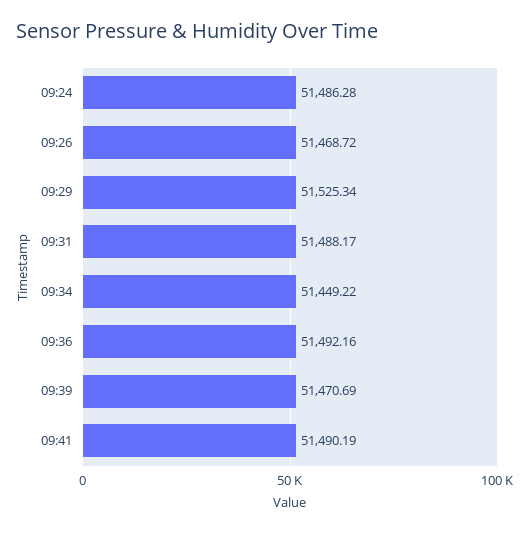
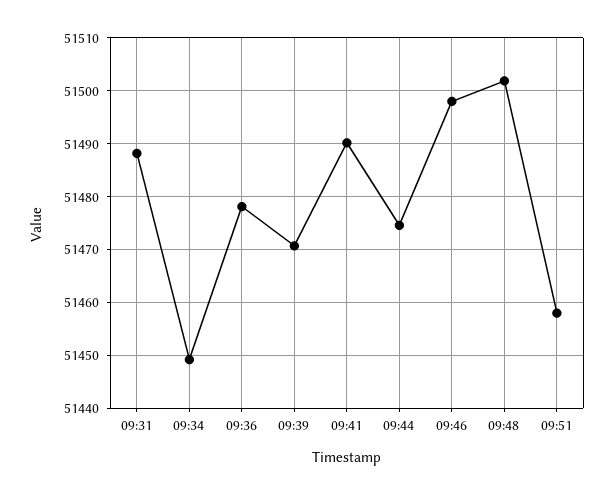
09:24: 51486.28 -> none
09:26: 51468.72 -> none
09:29: 51525.34 -> none
09:36: 51492.16 -> 51478
09:44: none -> 51474
09:46: none -> 51498
09:48: none -> 51502
09:51: none -> 51458

